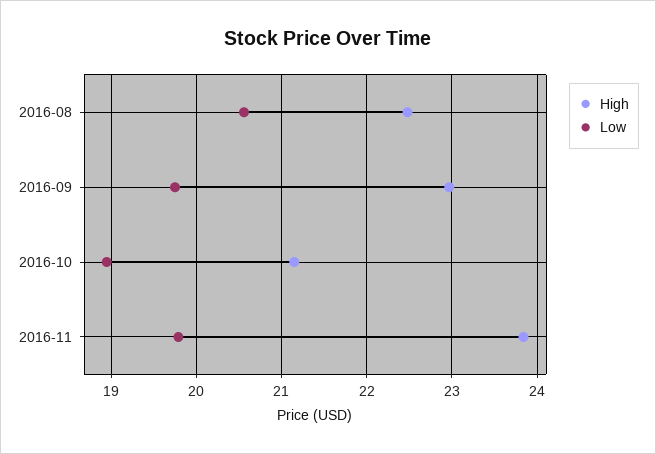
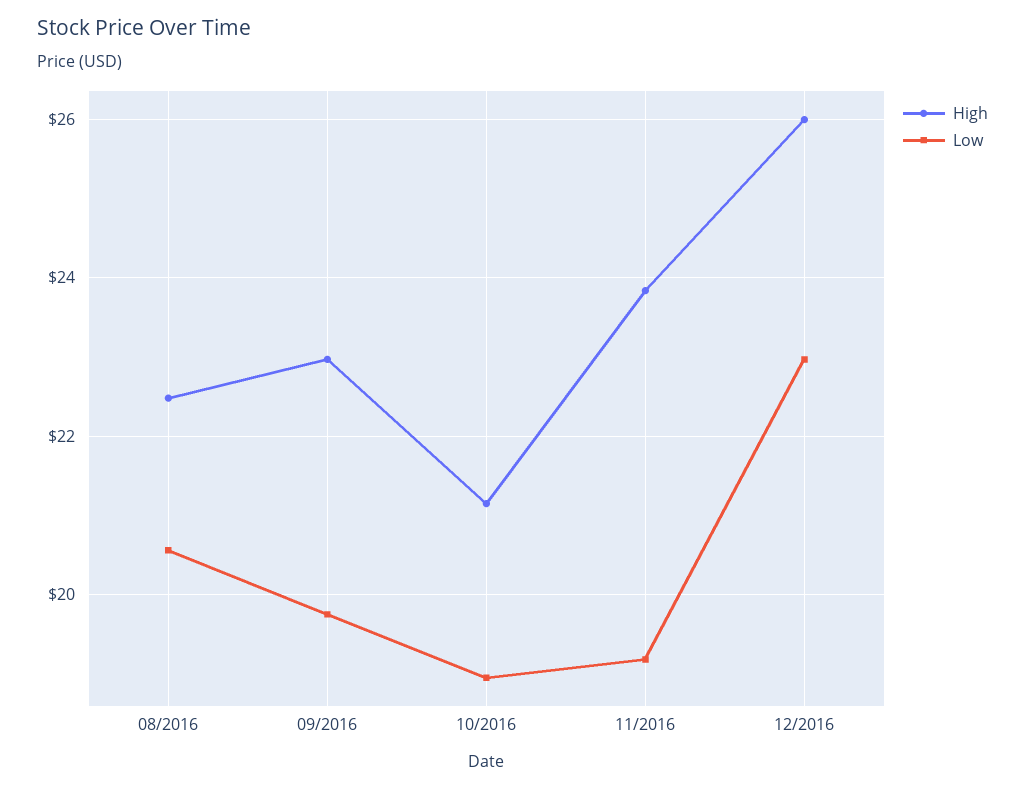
Low, 2016-11: 19.8 -> 19.2
High, 12/2016: none -> 26
Low, 12/2016: none -> 23

